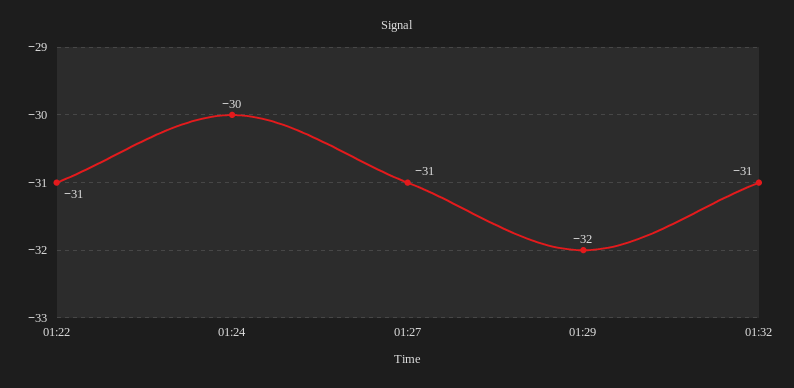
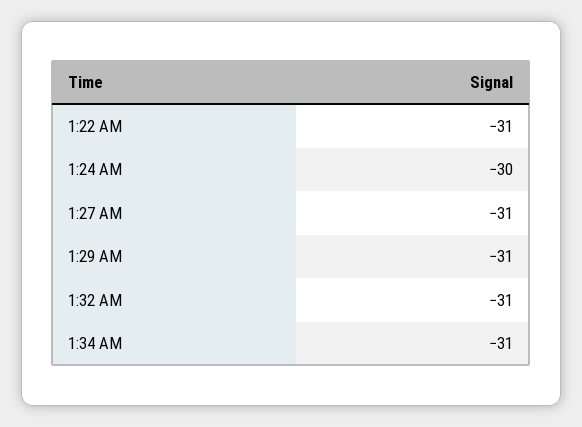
01:29: -32 -> -31
1:34 AM: none -> -31

